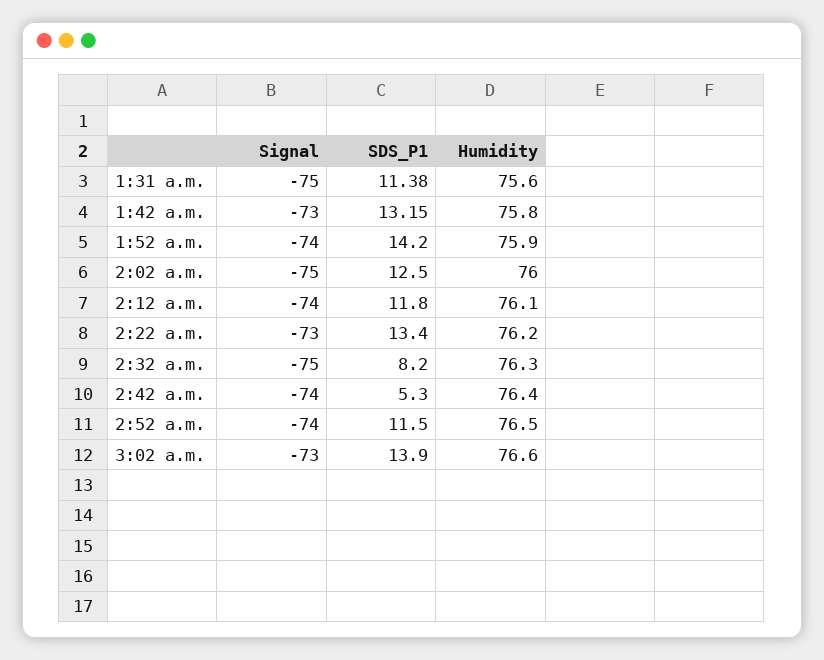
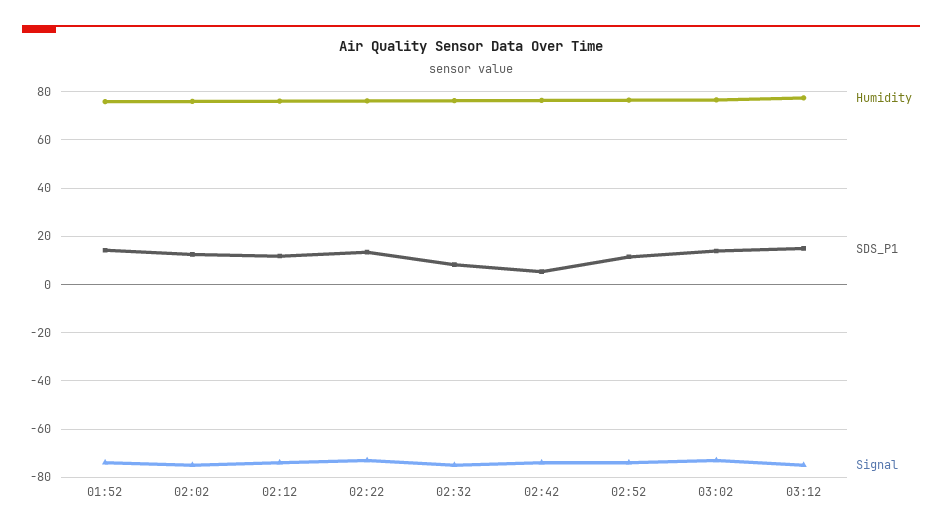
Signal, 1:31 a.m.: -75 -> none
SDS_P1, 1:31 a.m.: 11.38 -> none
Humidity, 1:31 a.m.: 75.6 -> none
Signal, 1:42 a.m.: -73 -> none
SDS_P1, 1:42 a.m.: 13.15 -> none
Humidity, 1:42 a.m.: 75.8 -> none
Humidity, 03:12: none -> 77.5
SDS_P1, 03:12: none -> 15
Signal, 03:12: none -> -75

